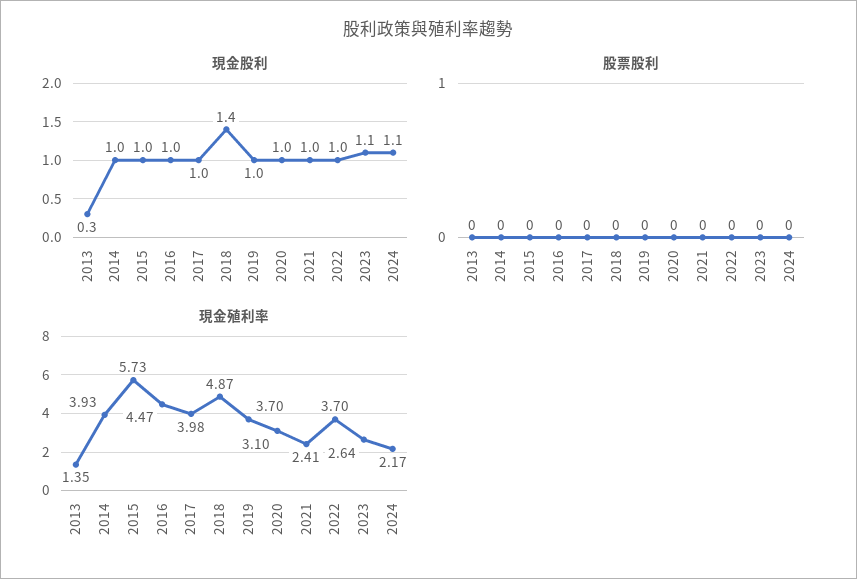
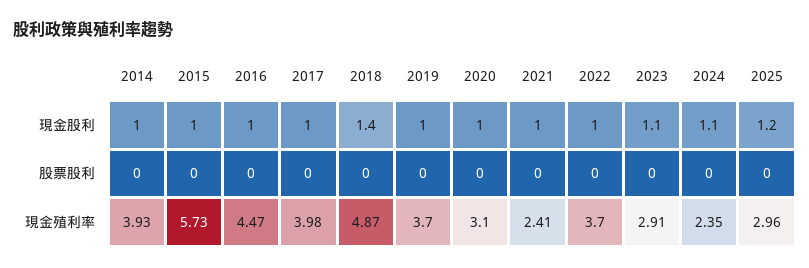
現金股利, 2013: 0.3 -> none
股票股利, 2013: 0 -> none
現金殖利率, 2013: 1.35 -> none
現金殖利率, 2023: 2.64 -> 2.91
現金殖利率, 2024: 2.17 -> 2.35
現金股利, 2025: none -> 1.2
股票股利, 2025: none -> 0
現金殖利率, 2025: none -> 2.96

